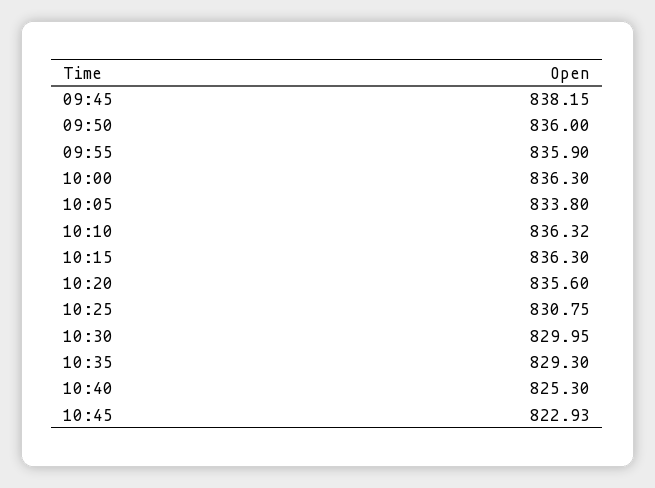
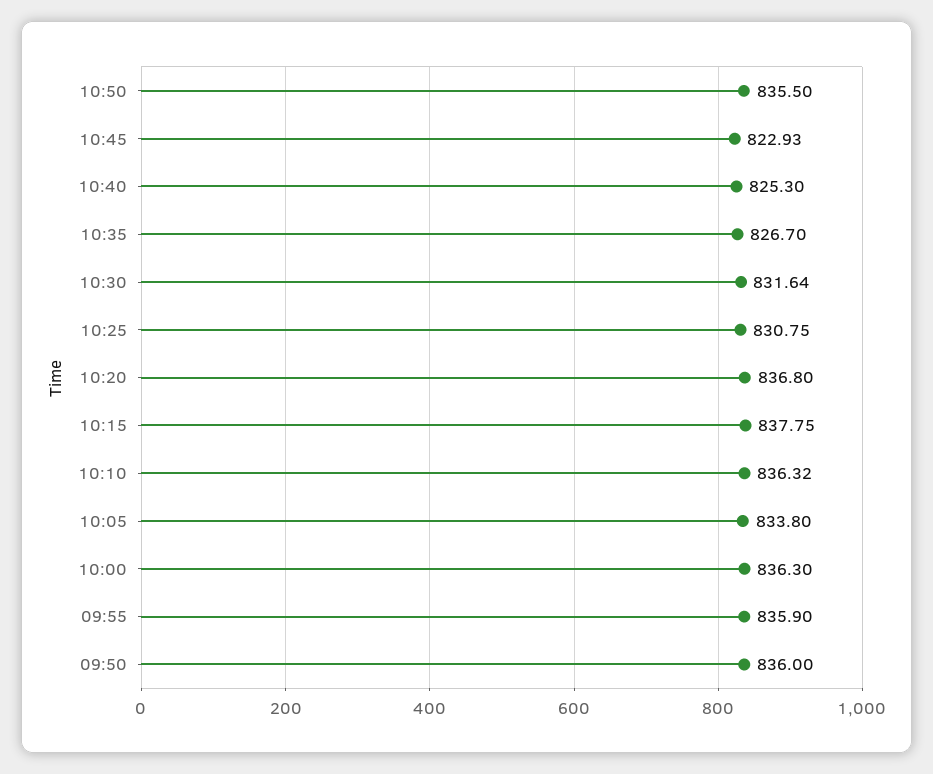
09:45: 838.15 -> none
10:15: 836.3 -> 837.75
10:20: 835.6 -> 836.8
10:30: 829.95 -> 831.64
10:35: 829.3 -> 826.7
10:50: none -> 835.5

